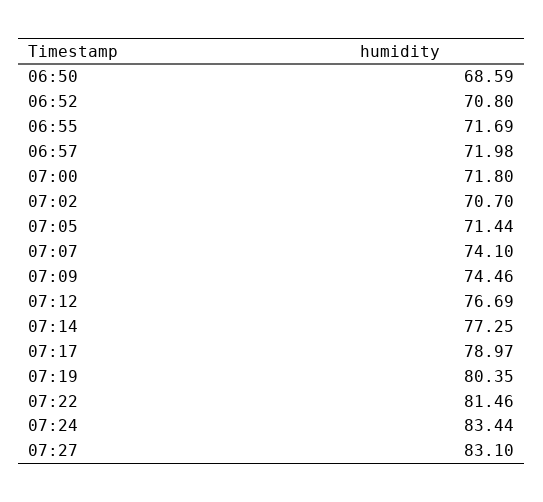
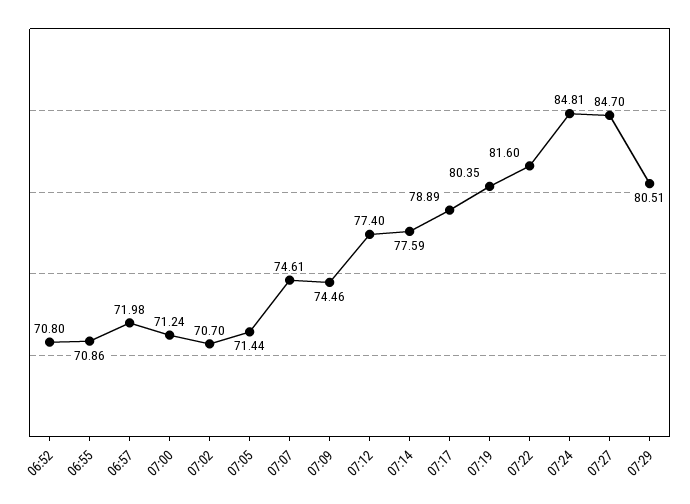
06:50: 68.59 -> none
06:55: 71.69 -> 70.86
07:00: 71.8 -> 71.24
07:07: 74.1 -> 74.61
07:12: 76.69 -> 77.4
07:14: 77.25 -> 77.59
07:17: 78.97 -> 78.89
07:22: 81.46 -> 81.6
07:24: 83.44 -> 84.81
07:27: 83.1 -> 84.7
07:29: none -> 80.51

